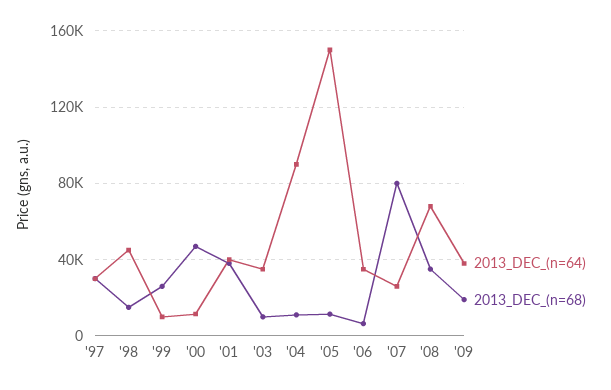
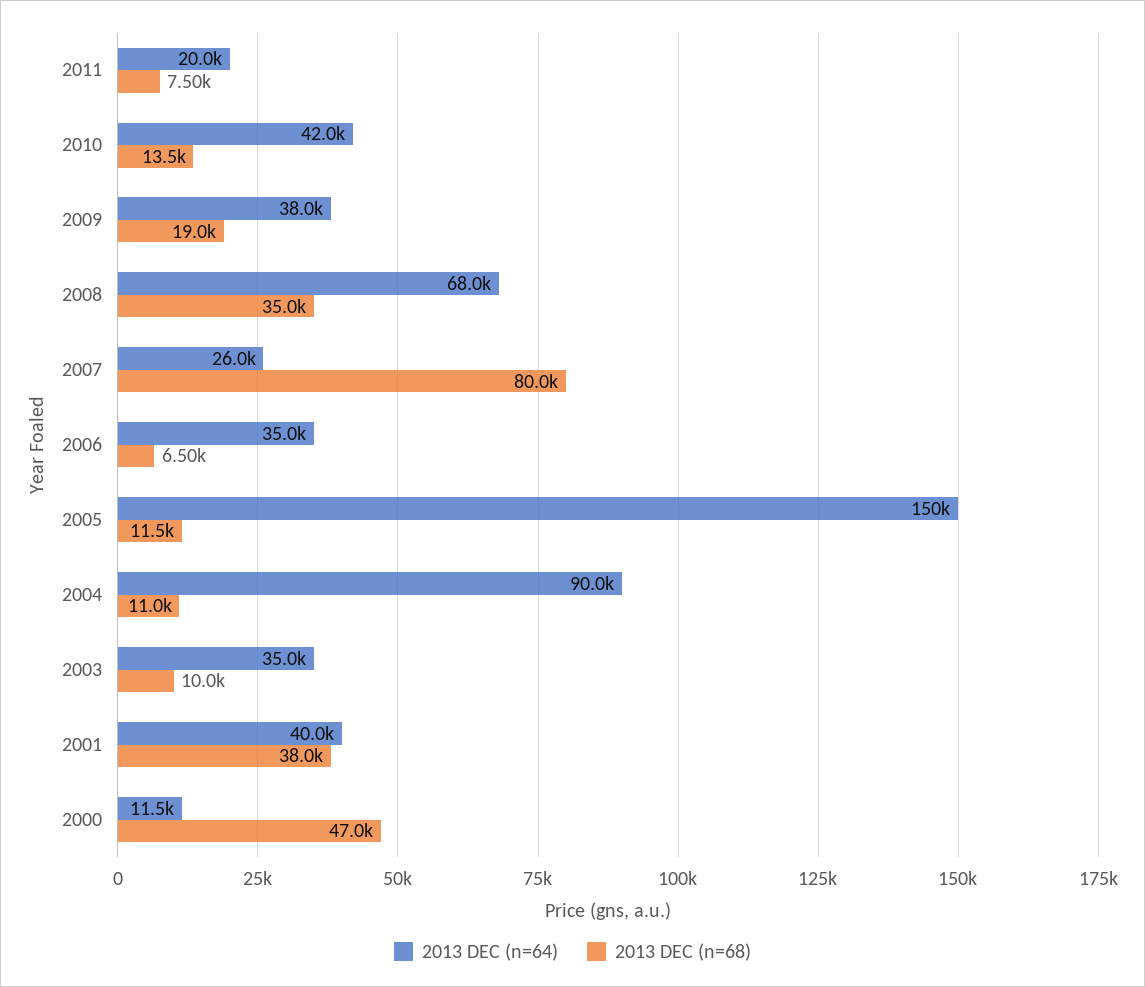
2013_DEC_(n=64), '97: 30000 -> none
2013_DEC_(n=68), '97: 30000 -> none
2013_DEC_(n=64), '98: 45000 -> none
2013_DEC_(n=68), '98: 15000 -> none
2013_DEC_(n=64), '99: 10000 -> none
2013_DEC_(n=68), '99: 25000 -> none
2013_DEC_(n=64), 2011: none -> 20000
2013_DEC_(n=68), 2011: none -> 7500
2013_DEC_(n=64), 2010: none -> 42000
2013_DEC_(n=68), 2010: none -> 13500

